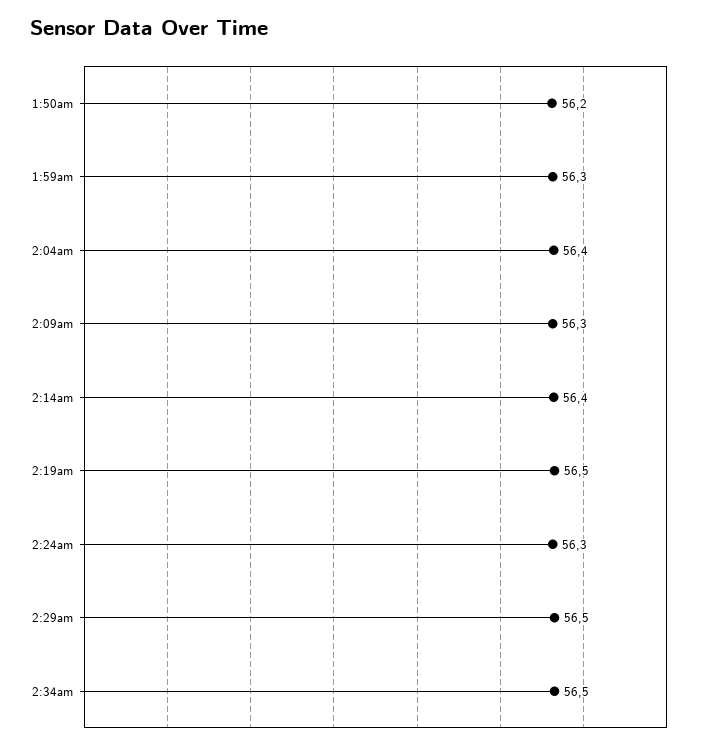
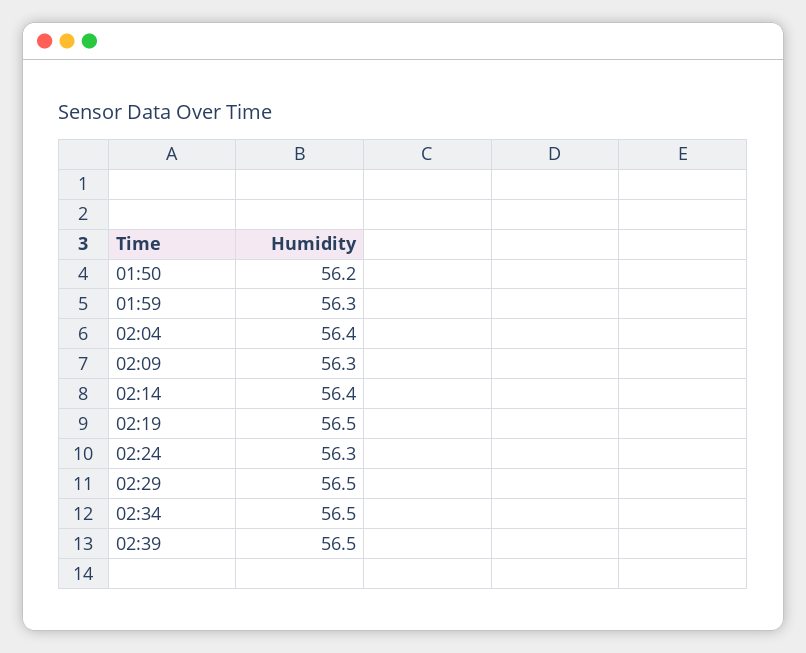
02:39: none -> 56.5

